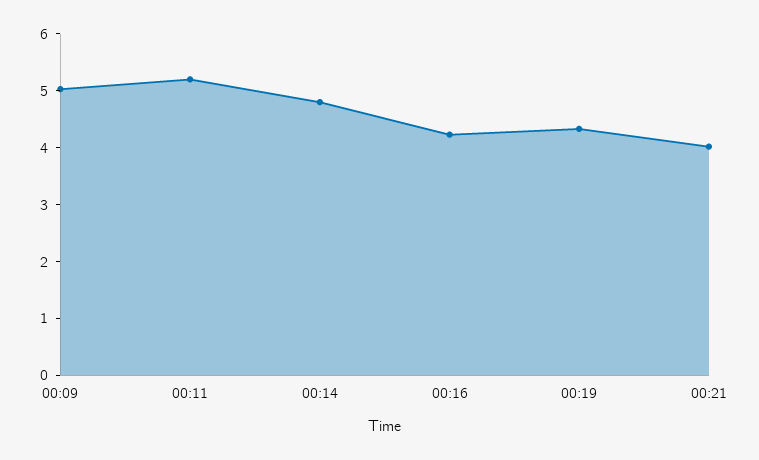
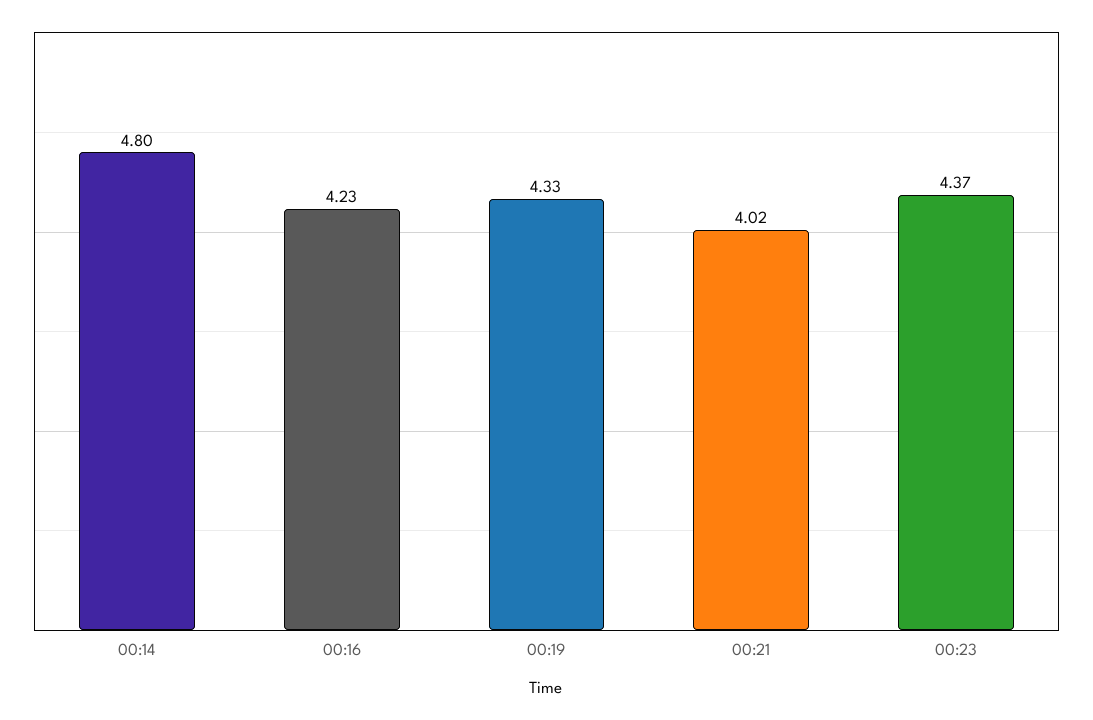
00:09: 5 -> none
00:11: 5.2 -> none
00:23: none -> 4.37

